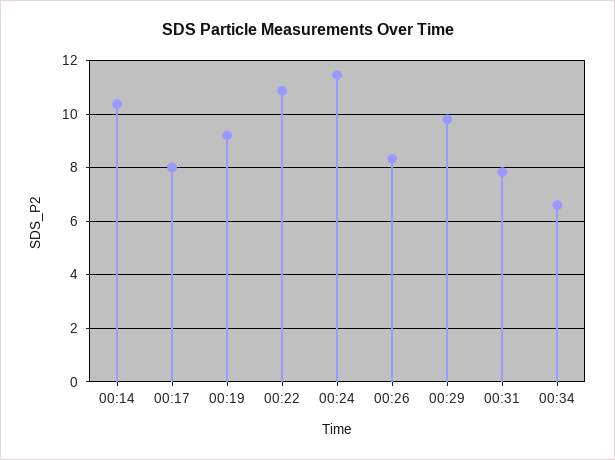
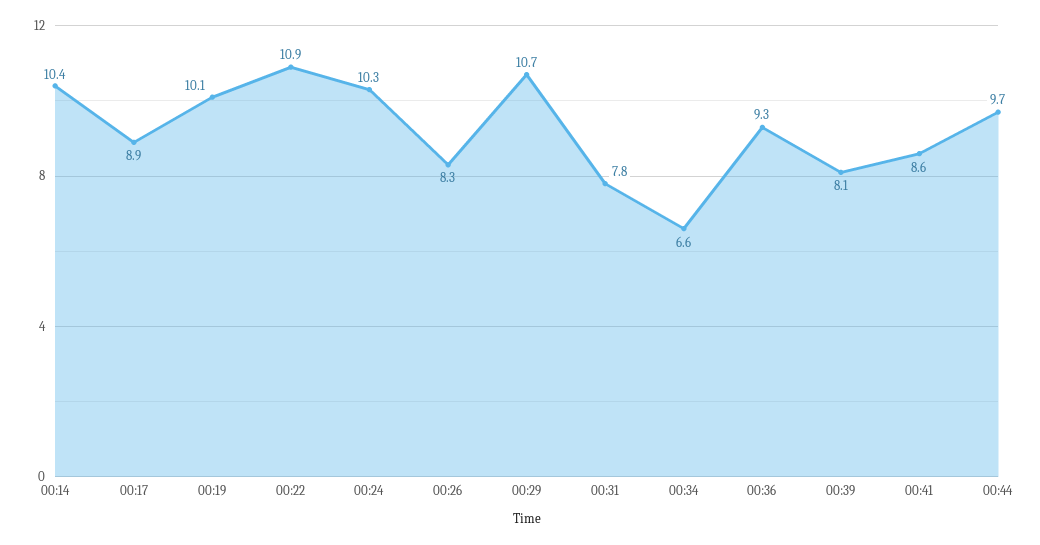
00:17: 8 -> 8.9
00:19: 9.25 -> 10.1
00:24: 11.5 -> 10.3
00:29: 9.75 -> 10.7
00:36: none -> 9.3
00:39: none -> 8.1
00:41: none -> 8.6
00:44: none -> 9.7

